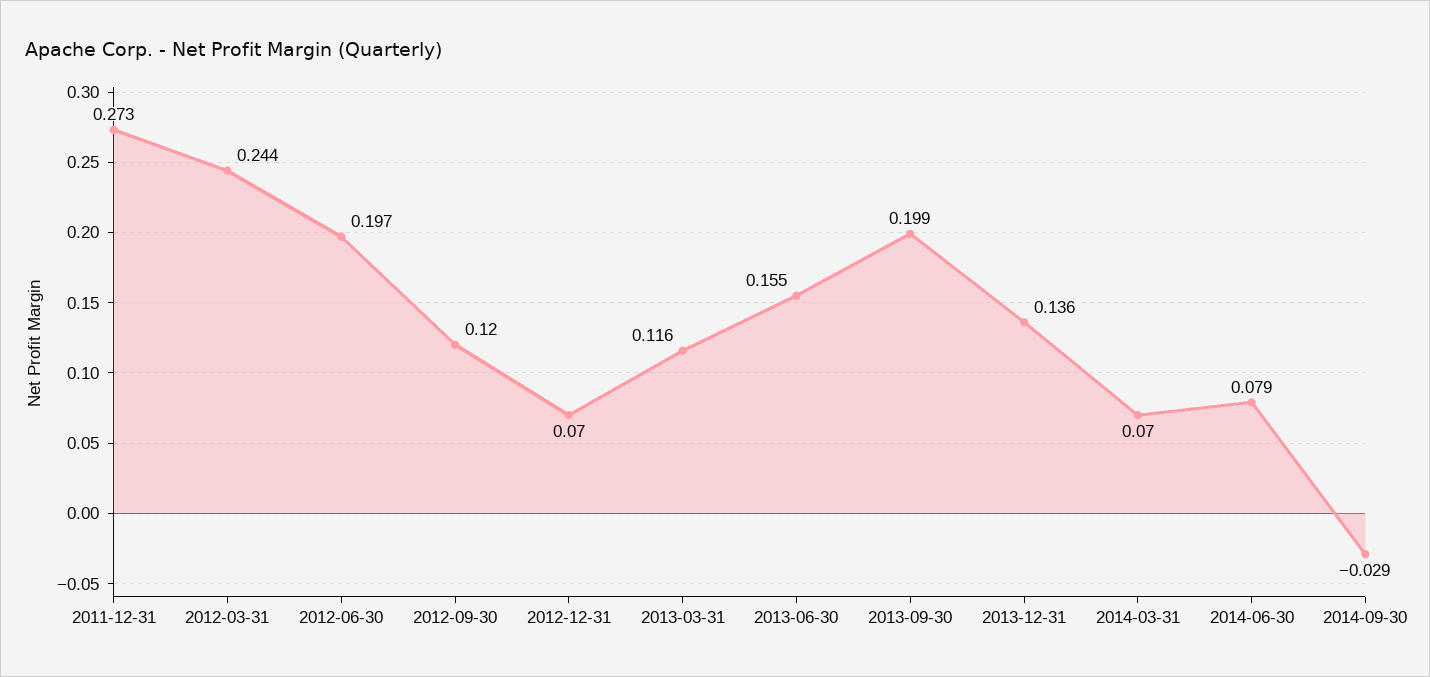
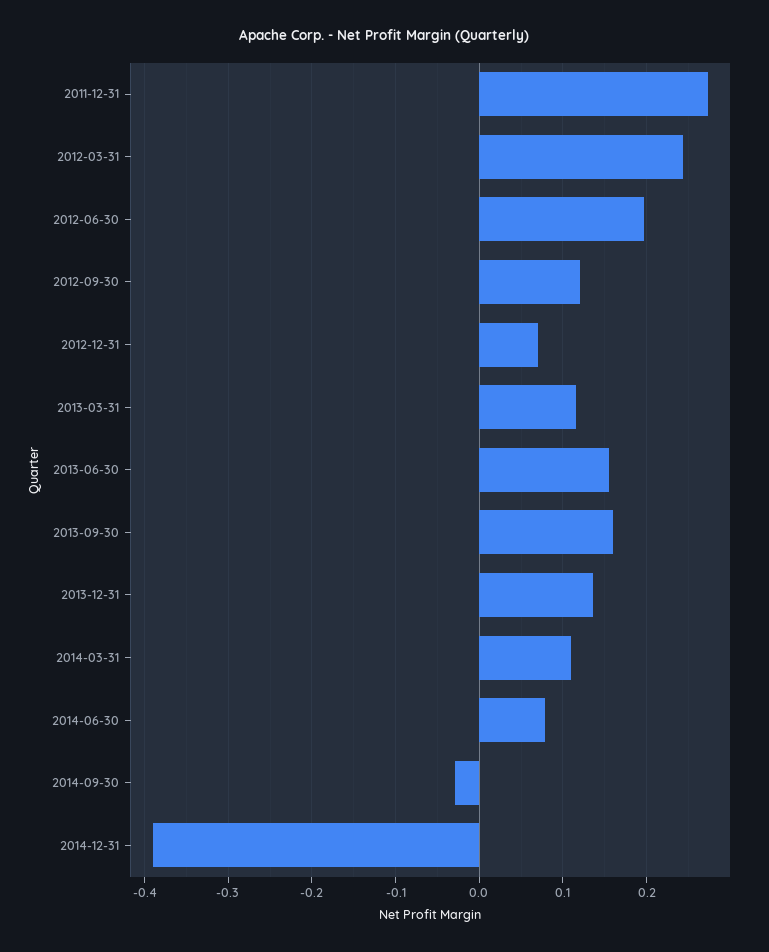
2013-09-30: 0.199 -> 0.16
2014-03-31: 0.07 -> 0.11
2014-12-31: none -> -0.39

